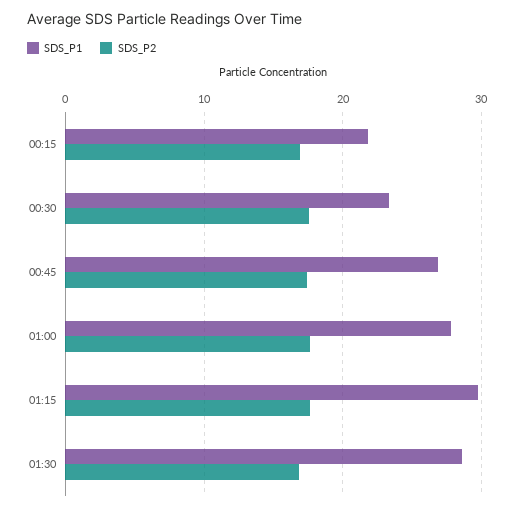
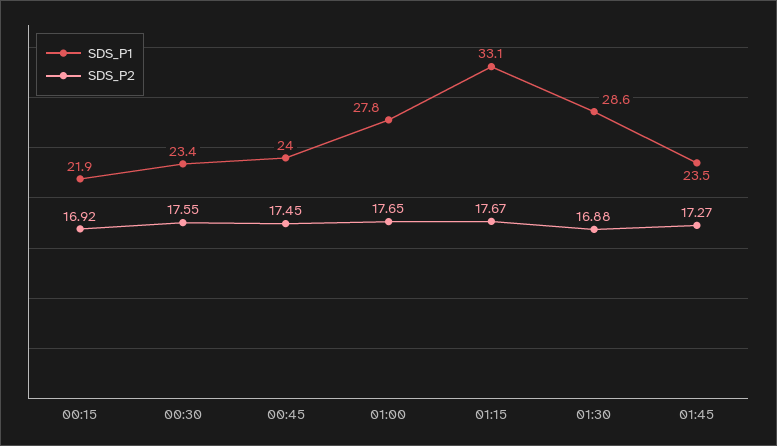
SDS_P1, 00:45: 27 -> 24
SDS_P1, 01:15: 30 -> 33.1
SDS_P1, 01:45: none -> 23.5
SDS_P2, 01:45: none -> 17.27

